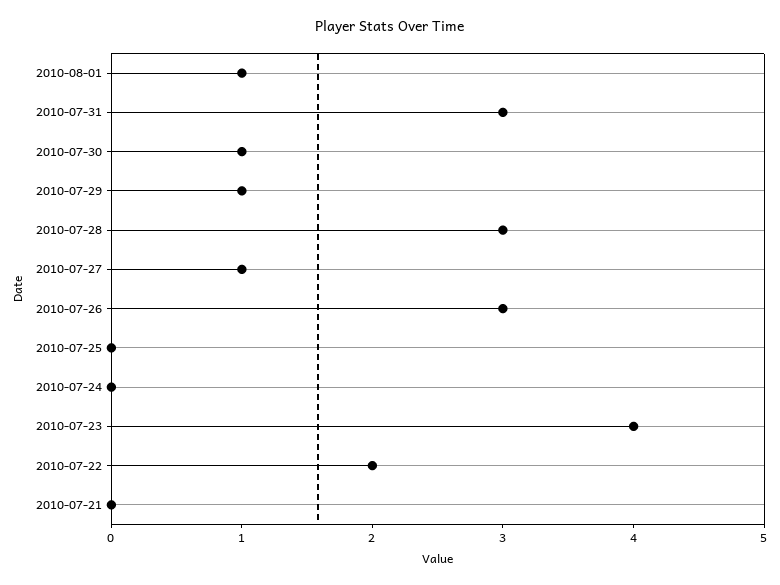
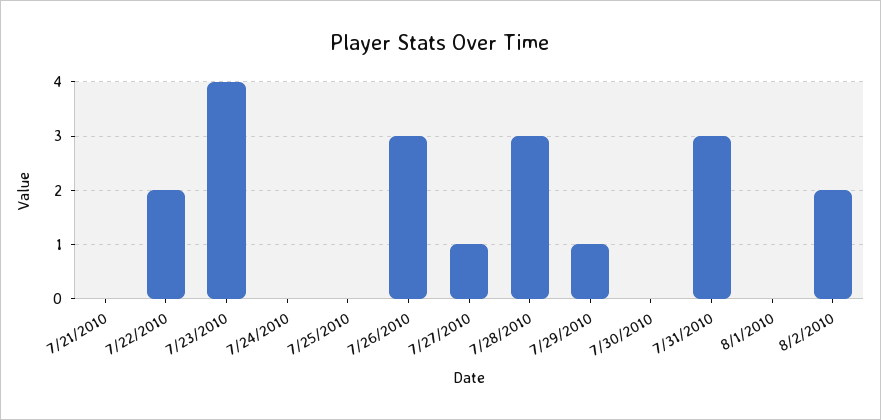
2010-08-01: 1 -> 0
2010-07-30: 1 -> 0
8/2/2010: none -> 2

